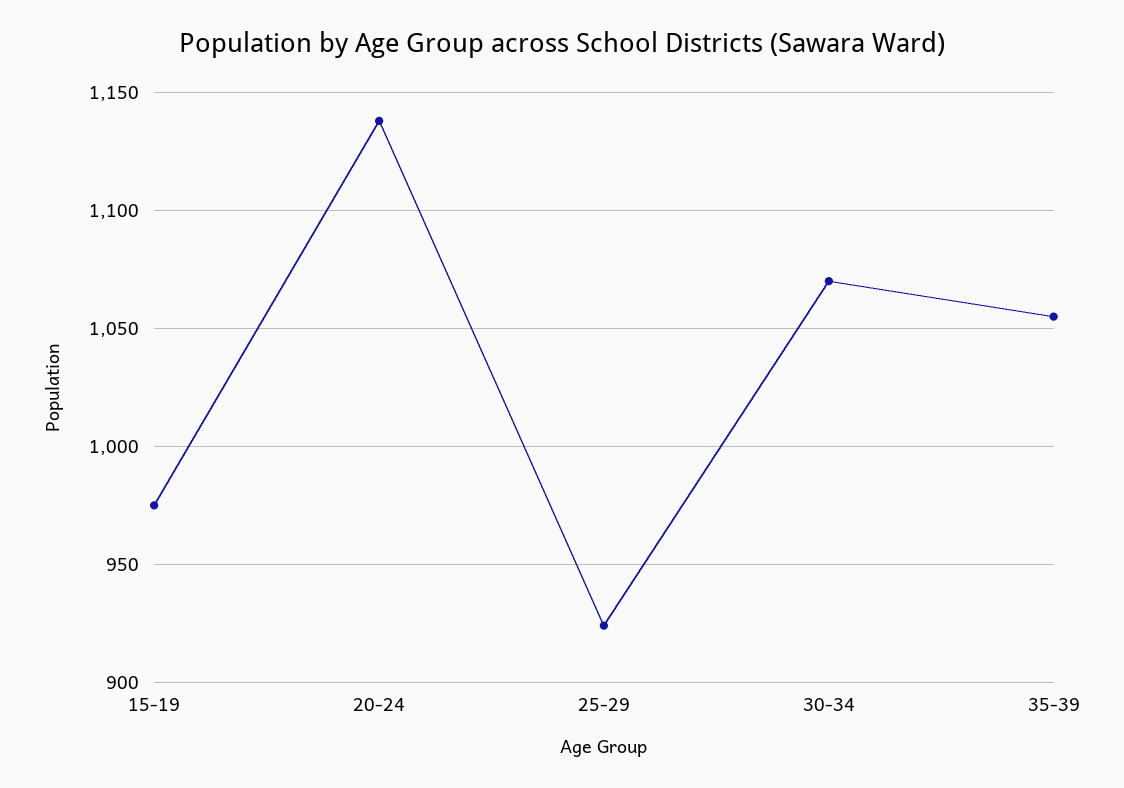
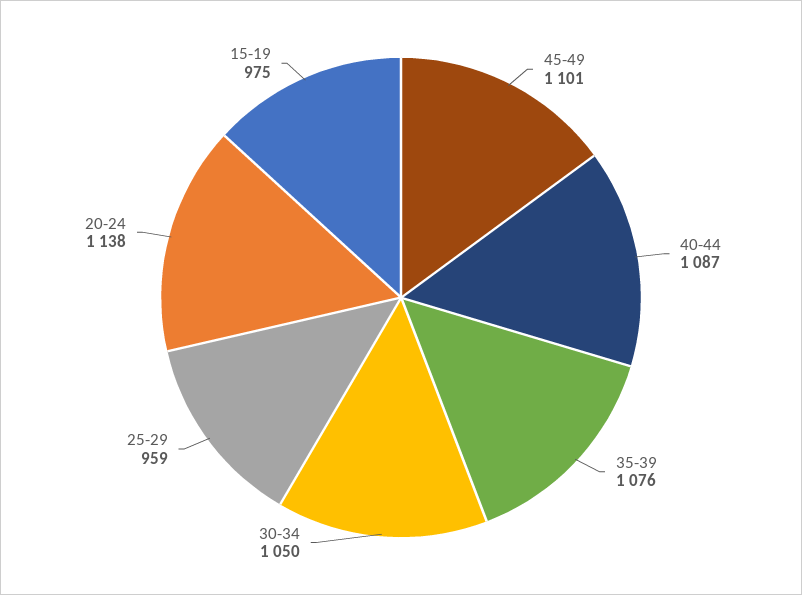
25-29: 925 -> 959
30-34: 1070 -> 1050
35-39: 1055 -> 1076
45-49: none -> 1101
40-44: none -> 1087

